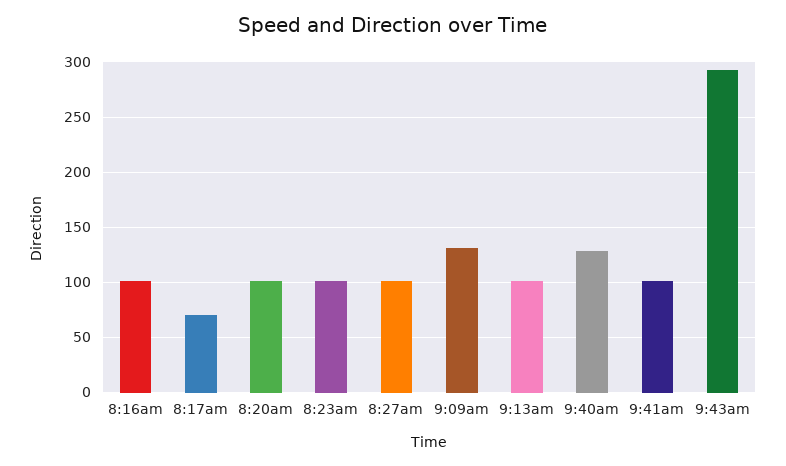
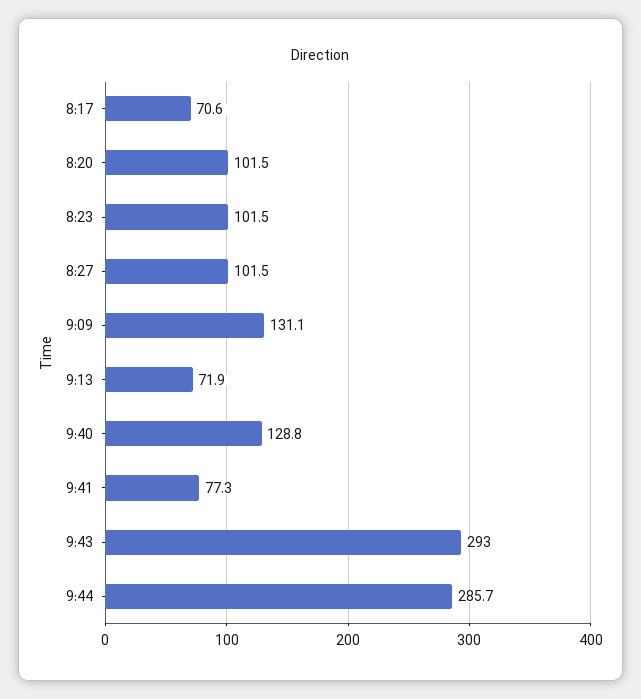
8:16am: 100 -> none
9:13am: 100 -> 71.9
9:41am: 100 -> 77.3
9:44: none -> 285.7

